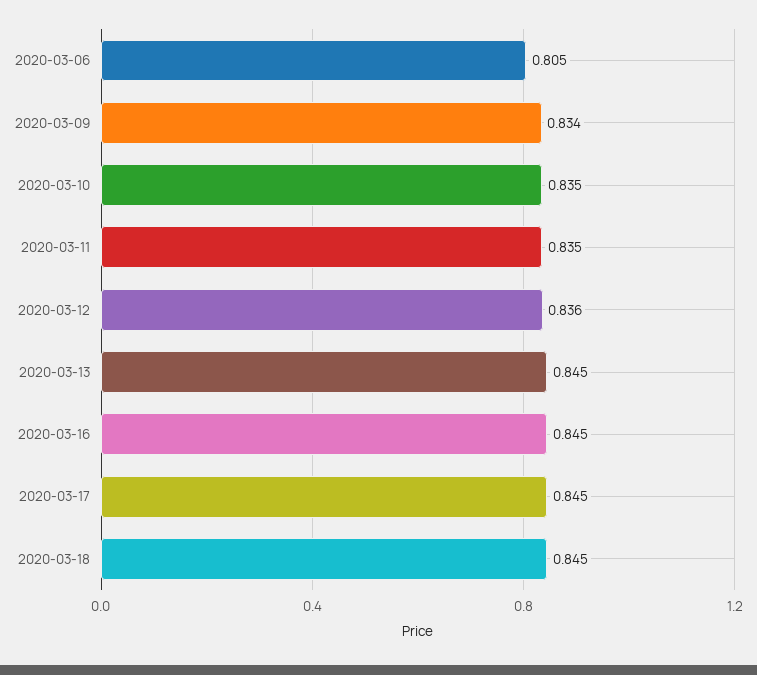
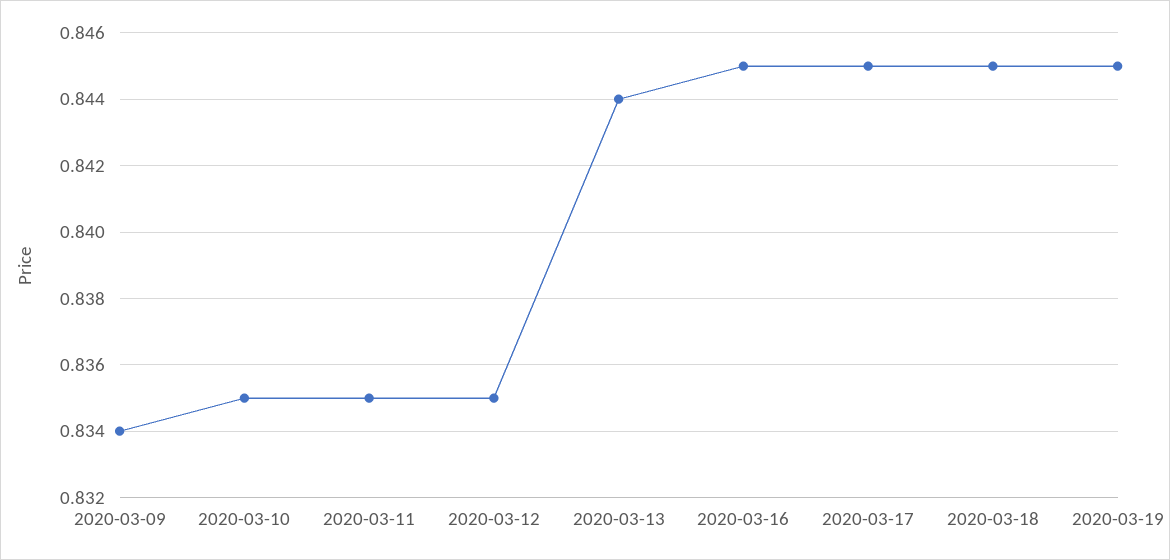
2020-03-06: 0.805 -> none
2020-03-12: 0.836 -> 0.835
2020-03-13: 0.845 -> 0.844
2020-03-19: none -> 0.845

